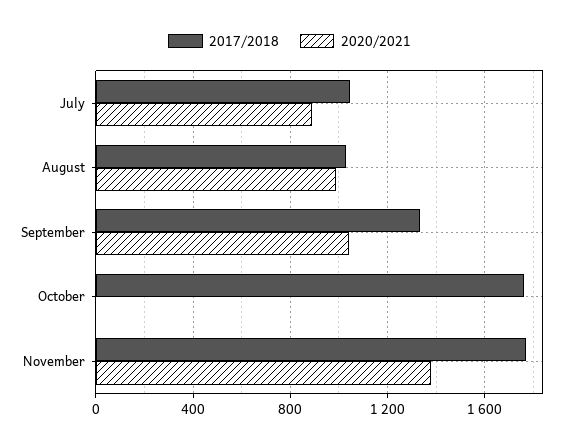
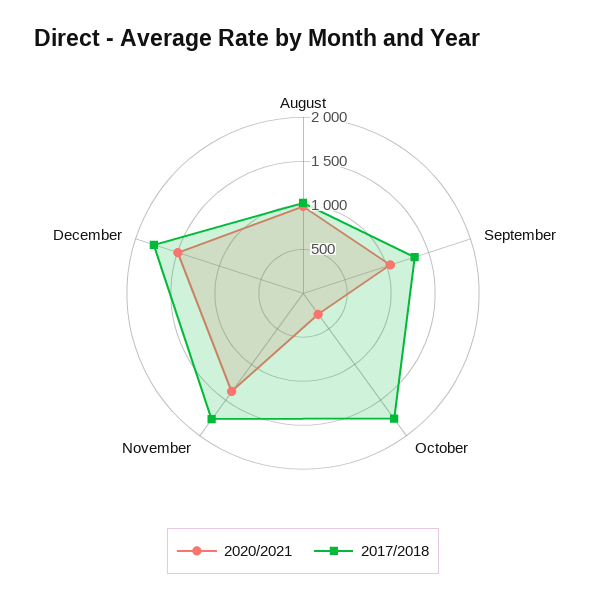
2017/2018, July: 1050 -> none
2020/2021, July: 900 -> none
2020/2021, October: 0 -> 300
2020/2021, December: none -> 1500
2017/2018, December: none -> 1800

